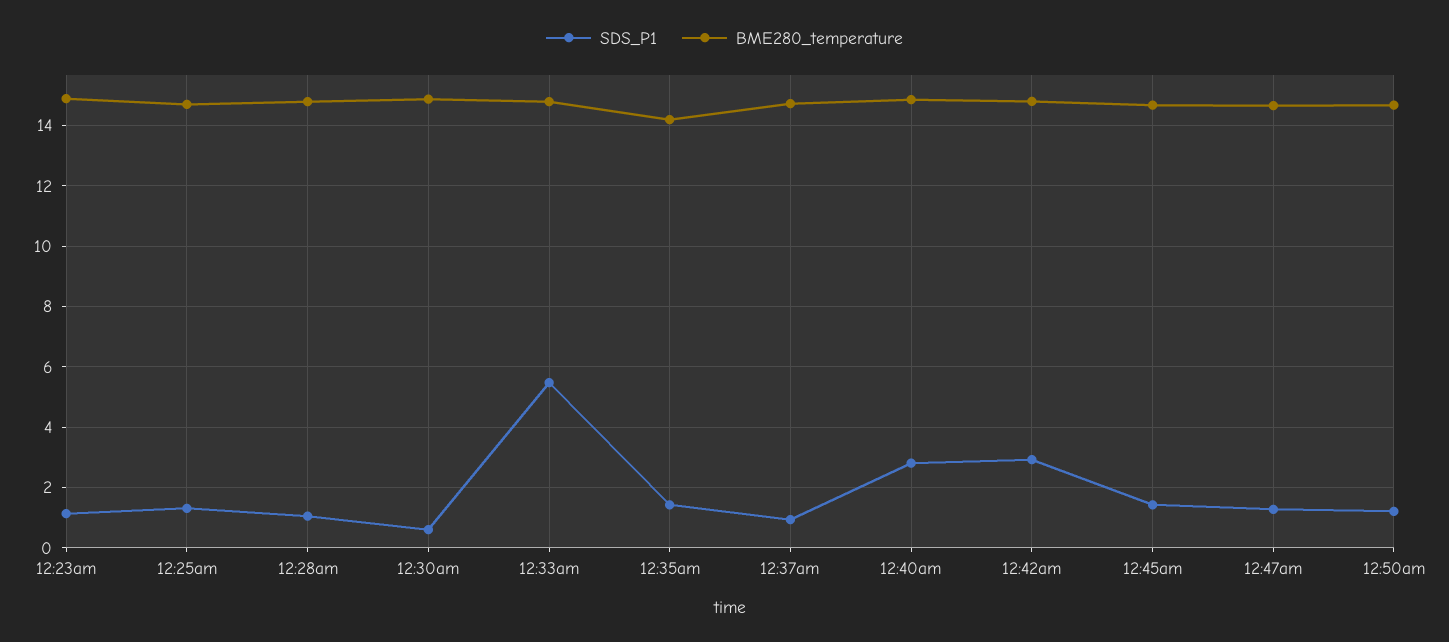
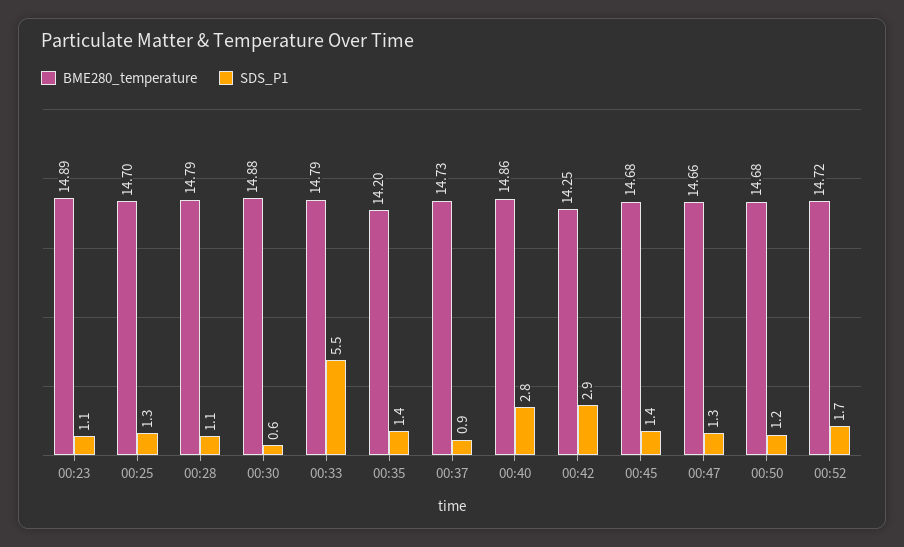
BME280_temperature, 12:42am: 14.8 -> 14.25
BME280_temperature, 00:52: none -> 14.72
SDS_P1, 00:52: none -> 1.7

